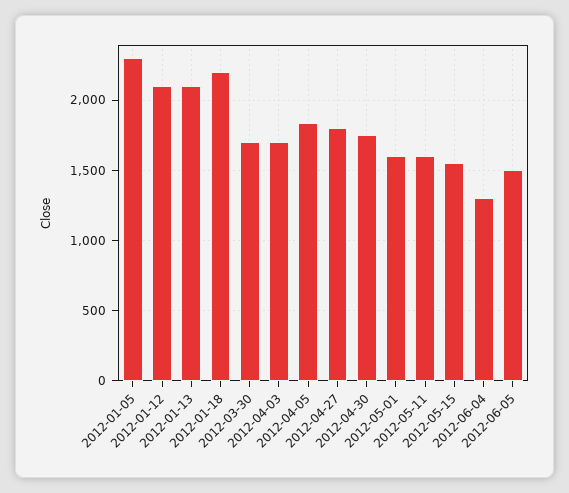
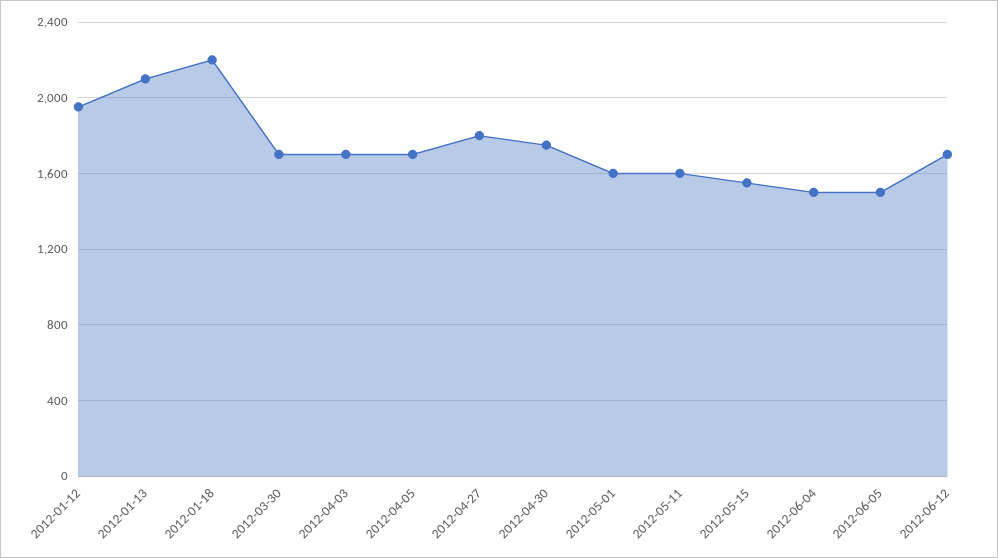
2012-01-05: 2300 -> none
2012-01-12: 2100 -> 1950
2012-04-05: 1850 -> 1700
2012-06-04: 1300 -> 1500
2012-06-12: none -> 1700

